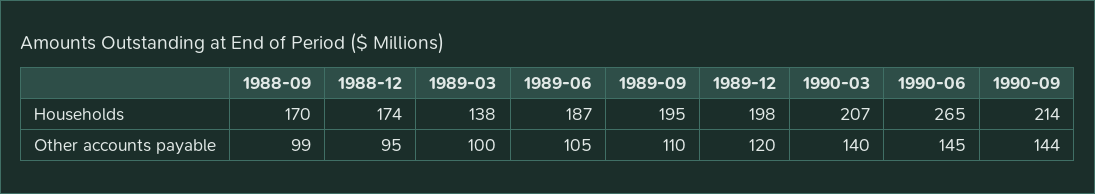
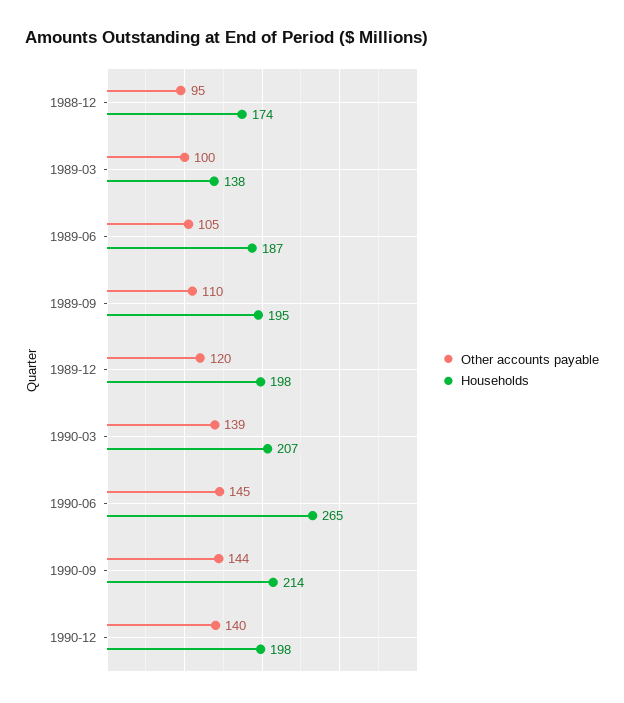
Households, 1988-09: 170 -> none
Other accounts payable, 1988-09: 99 -> none
Other accounts payable, 1990-03: 140 -> 139
Other accounts payable, 1990-12: none -> 140
Households, 1990-12: none -> 198

